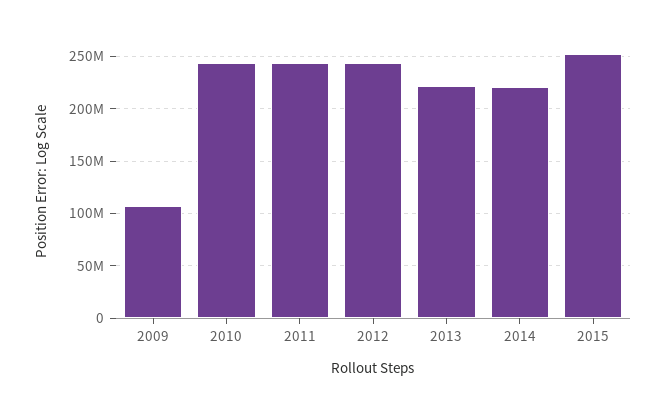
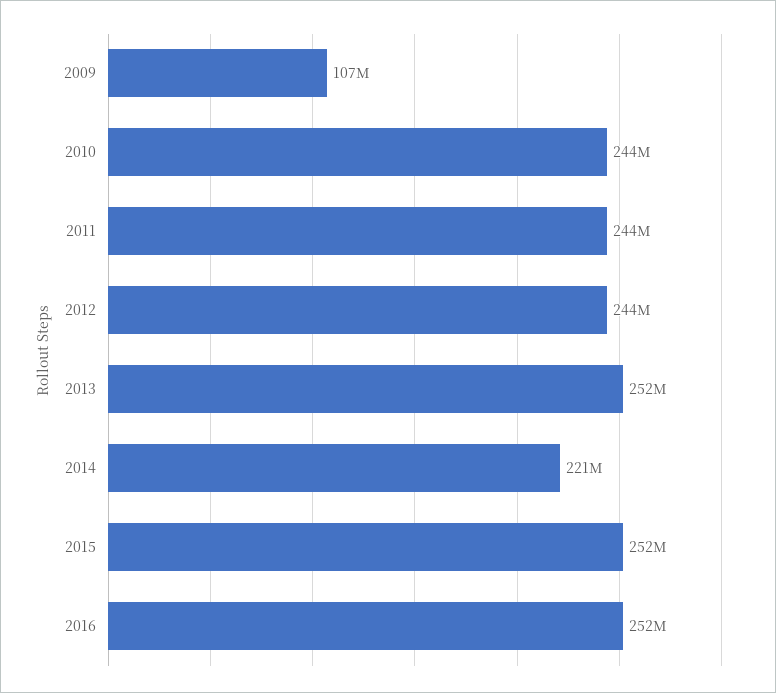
2013: 220000000 -> 252000000
2016: none -> 252000000

